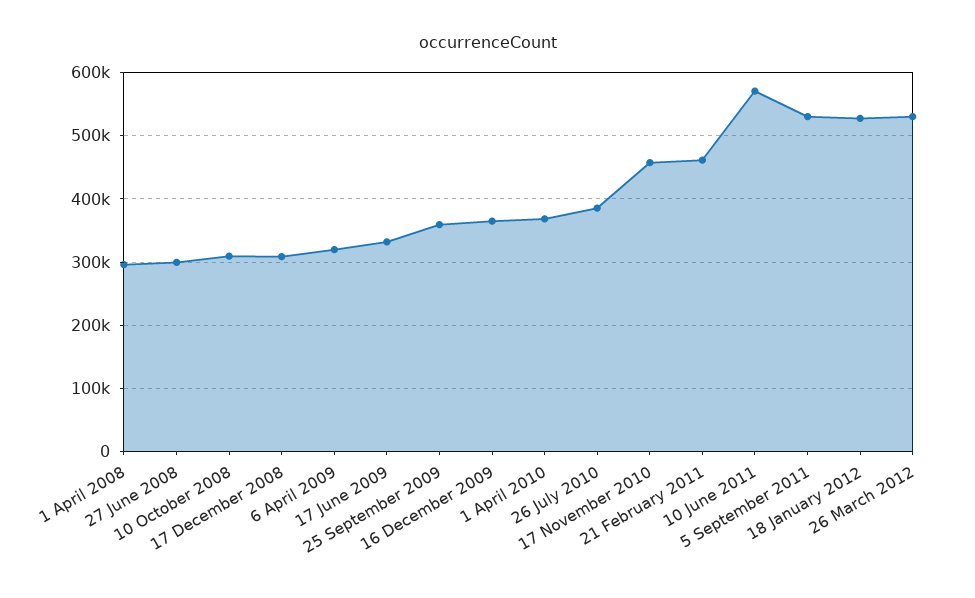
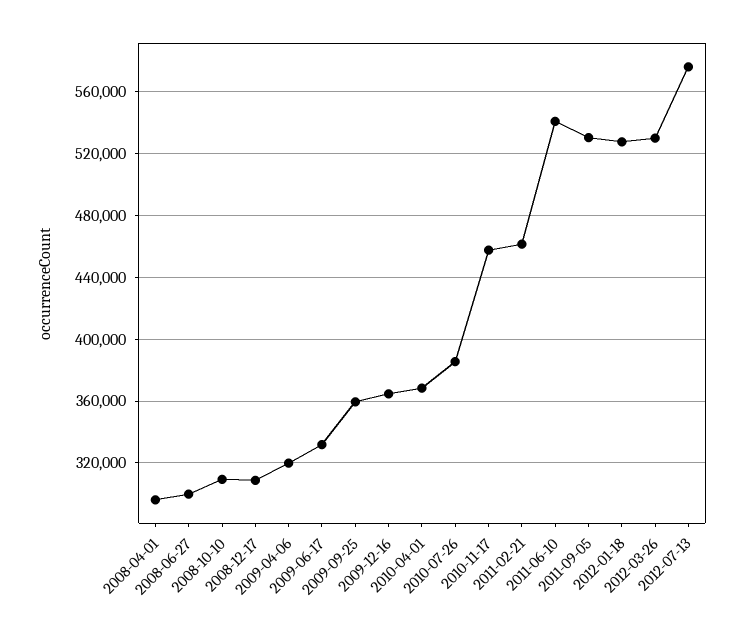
10 June 2011: 570000 -> 540000
2012-07-13: none -> 575000

